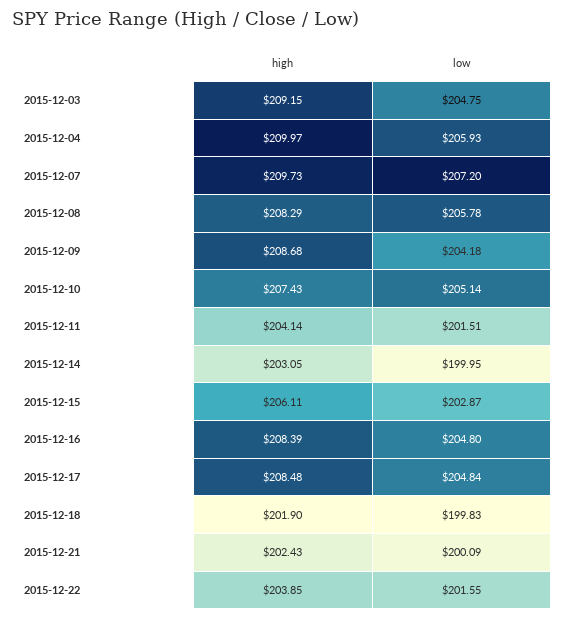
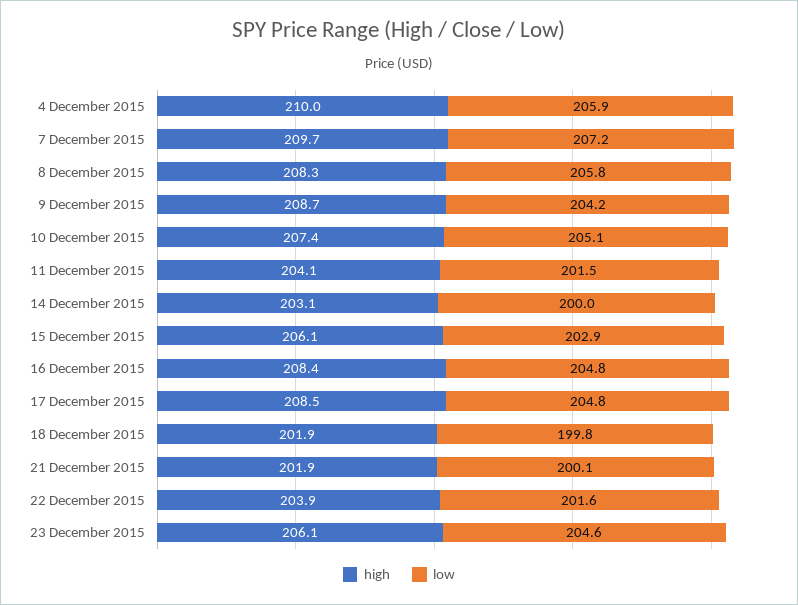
high, 2015-12-03: 209.15 -> none
low, 2015-12-03: 204.75 -> none
high, 2015-12-21: 202.43 -> 201.9
high, 23 December 2015: none -> 206.1
low, 23 December 2015: none -> 204.6

